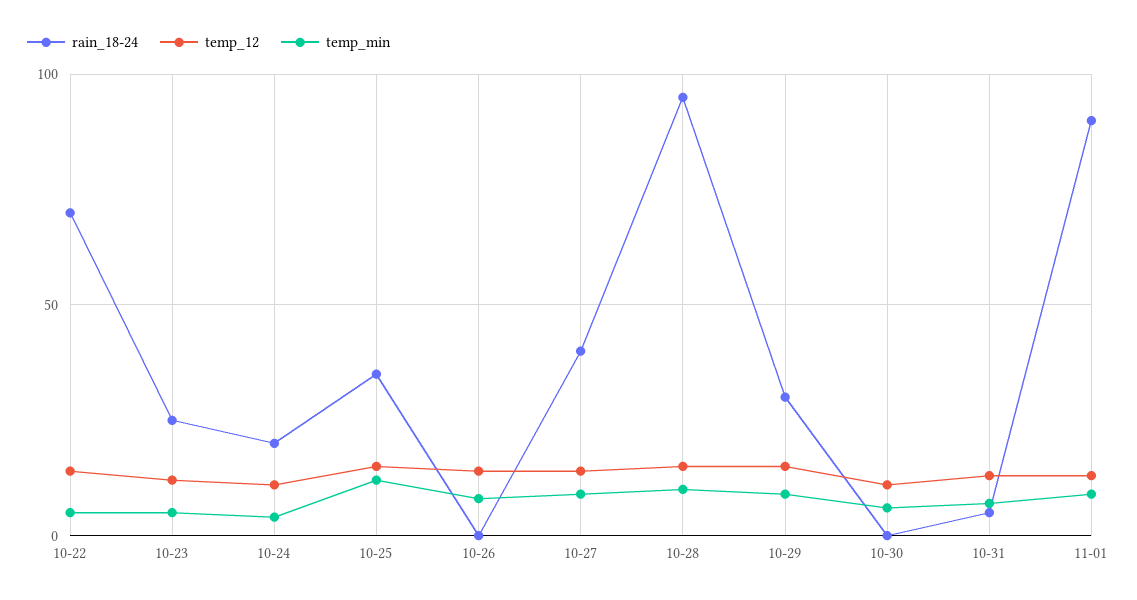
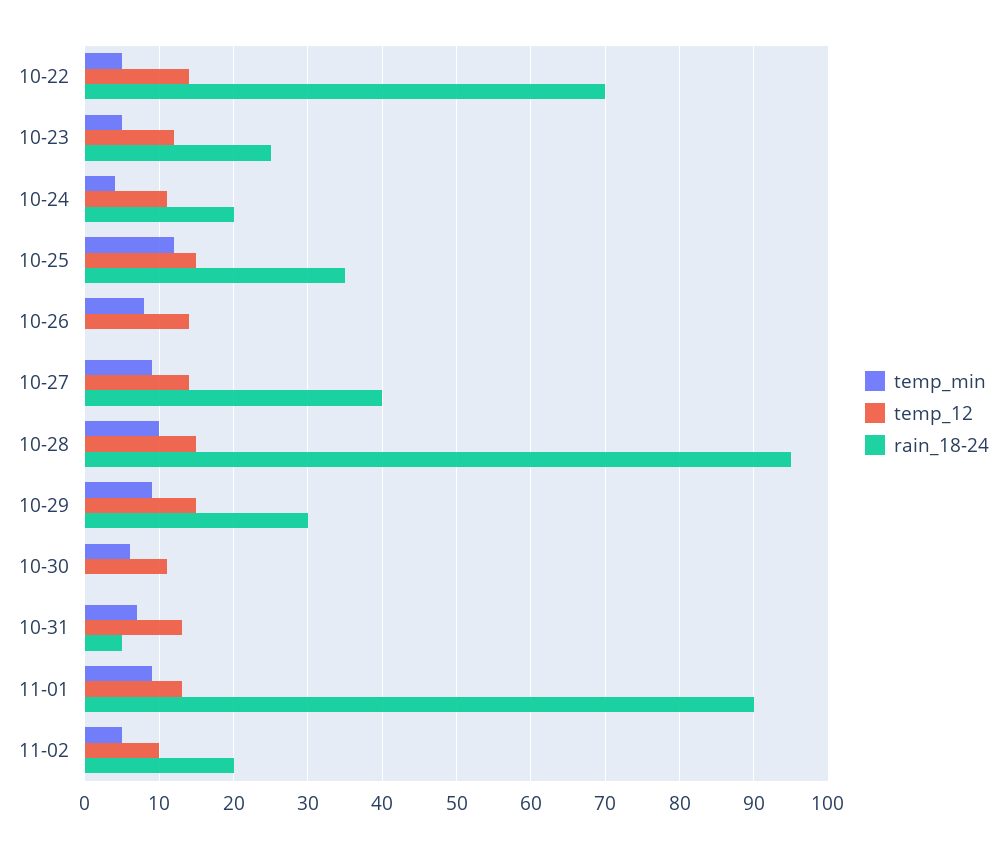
temp_min, 11-02: none -> 5
temp_12, 11-02: none -> 10
rain_18-24, 11-02: none -> 20

